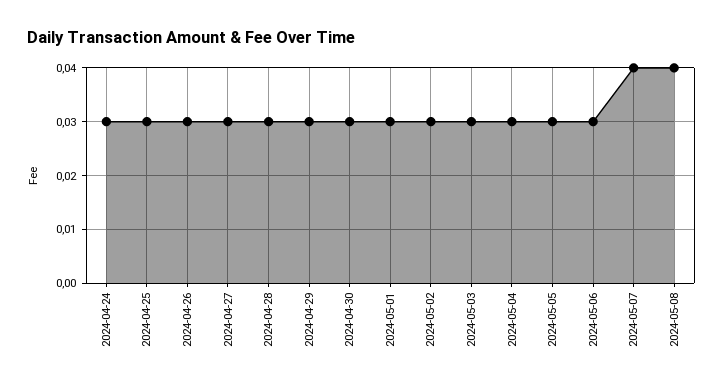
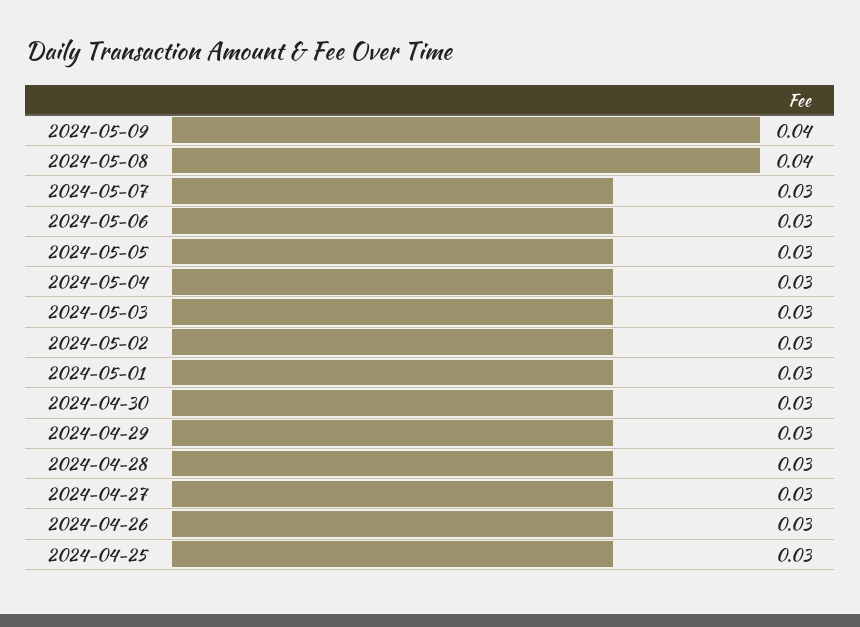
2024-04-24: 0.03 -> none
2024-05-07: 0.04 -> 0.03
2024-05-09: none -> 0.04

